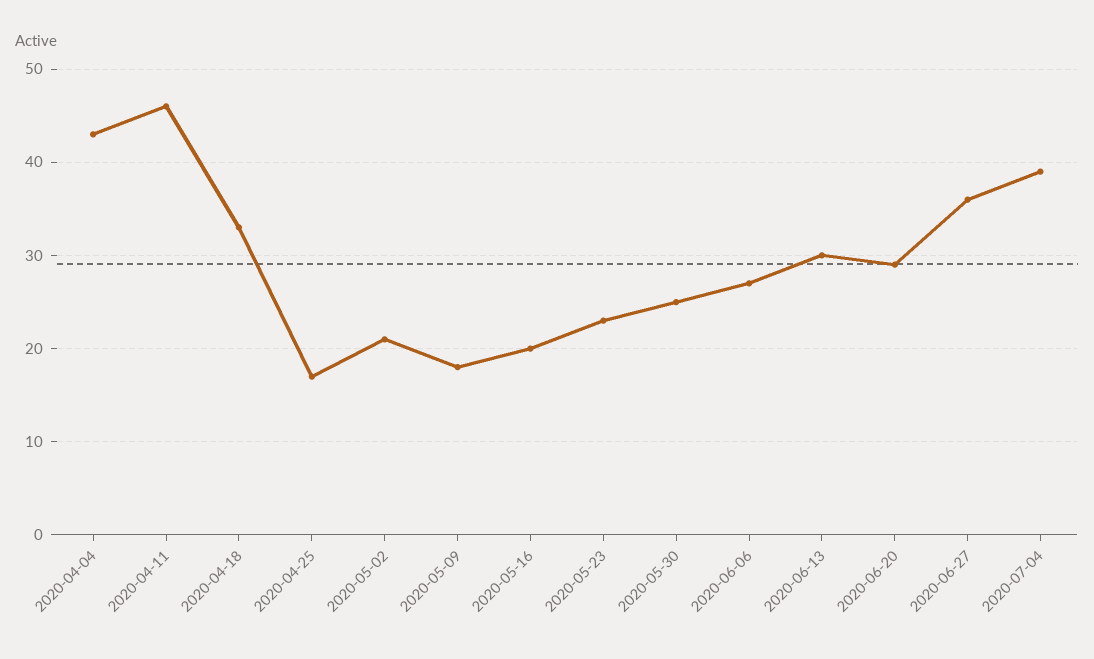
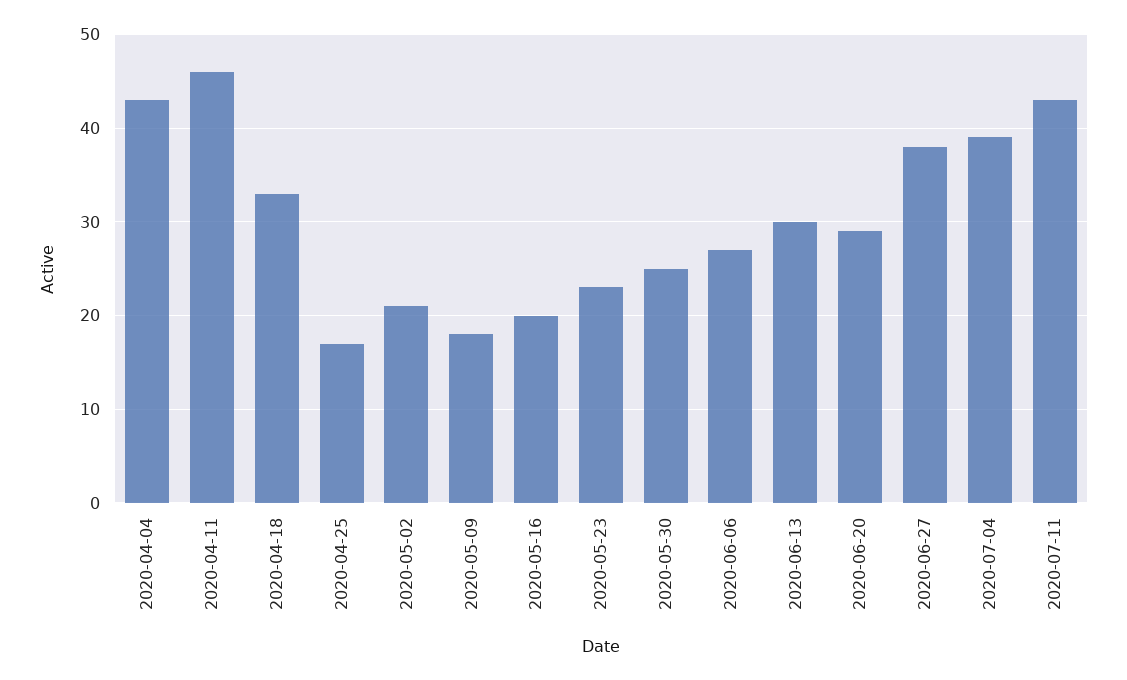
2020-06-27: 36 -> 38
2020-07-11: none -> 43

